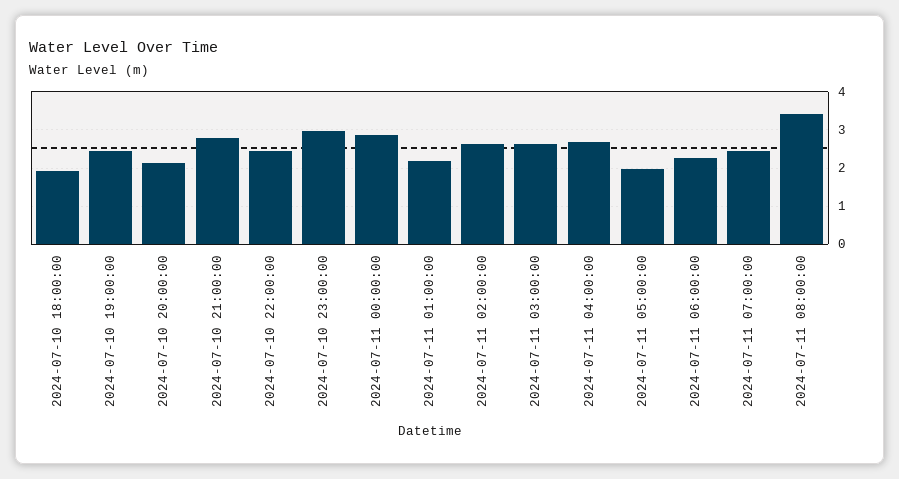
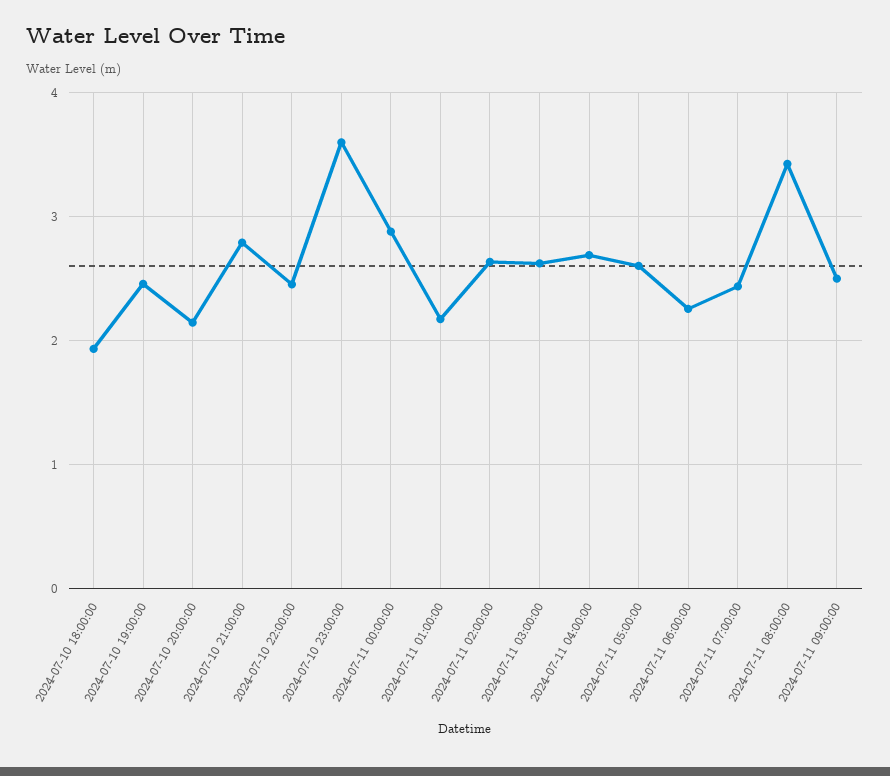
2024-07-10 23:00:00: 3 -> 3.6
2024-07-11 05:00:00: 2 -> 2.6
2024-07-11 09:00:00: none -> 2.5

